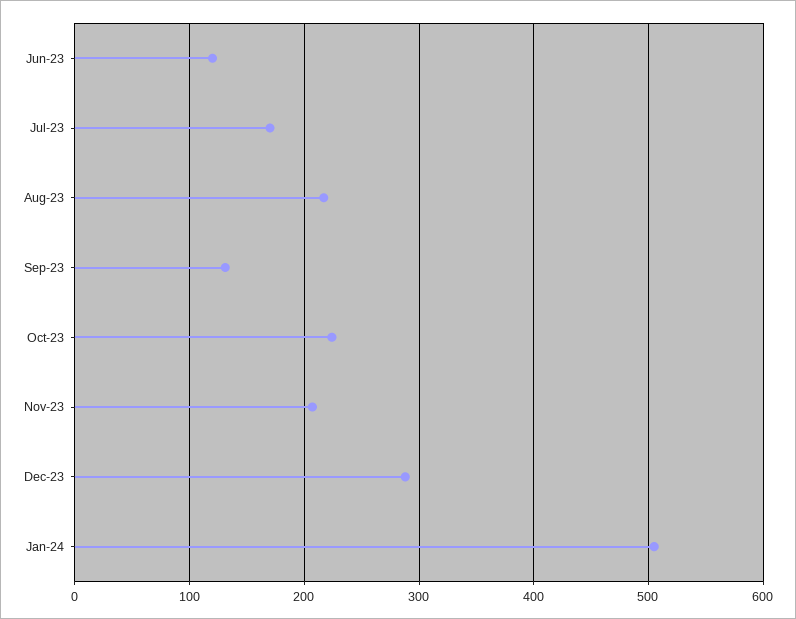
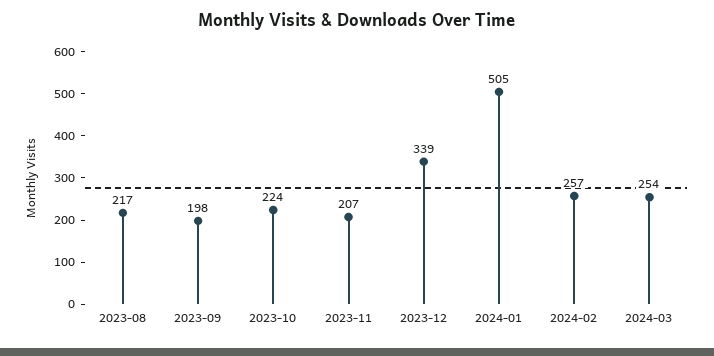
Jun-23: 120 -> none
Jul-23: 170 -> none
Sep-23: 130 -> 198
Dec-23: 290 -> 339
2024-02: none -> 257
2024-03: none -> 254

